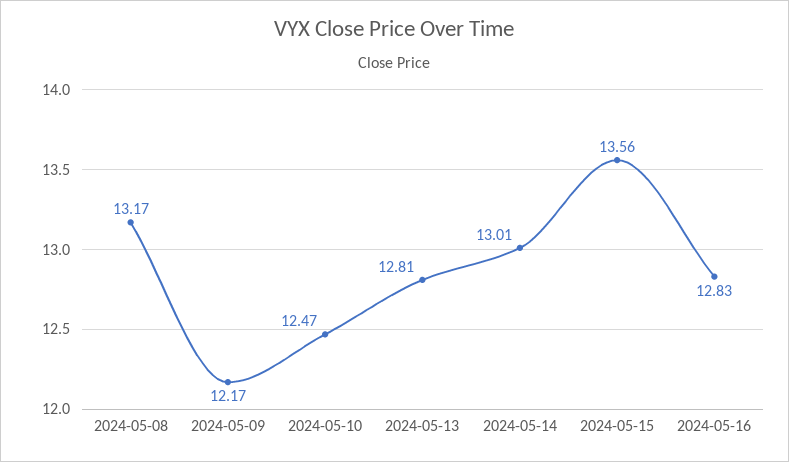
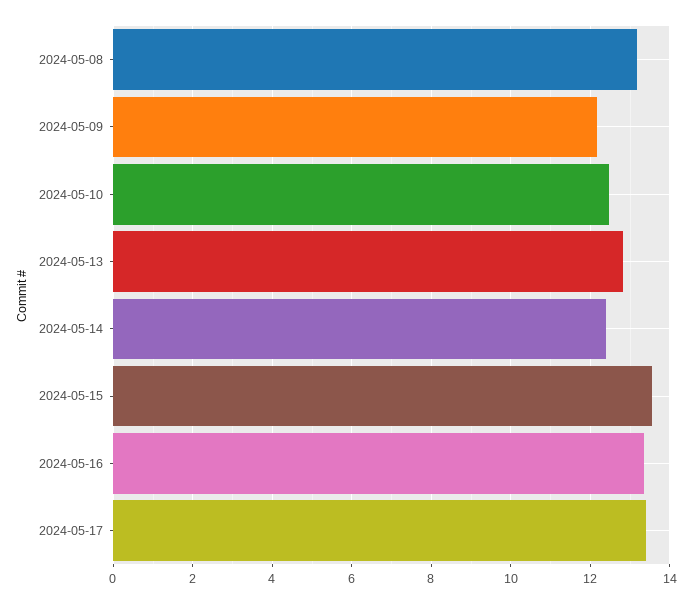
2024-05-14: 13.01 -> 12.4
2024-05-16: 12.83 -> 13.4
2024-05-17: none -> 13.4

